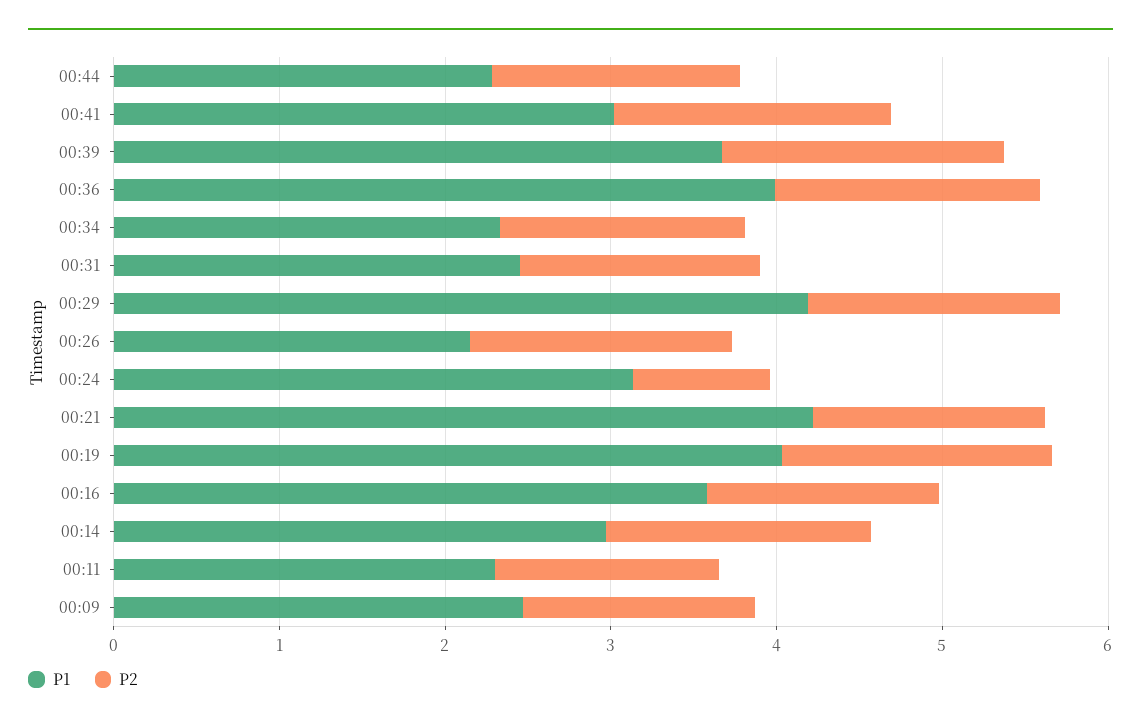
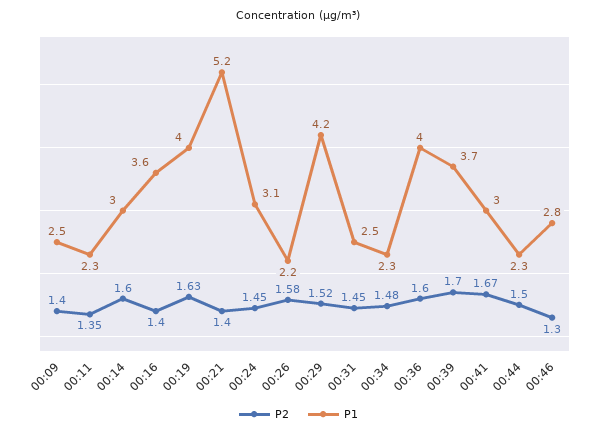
P2, 00:24: 0.8 -> 1.45
P1, 00:21: 4.2 -> 5.2
P2, 00:46: none -> 1.3
P1, 00:46: none -> 2.8

